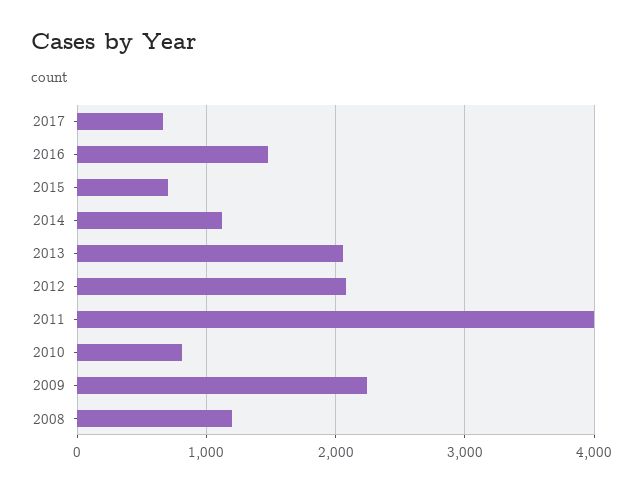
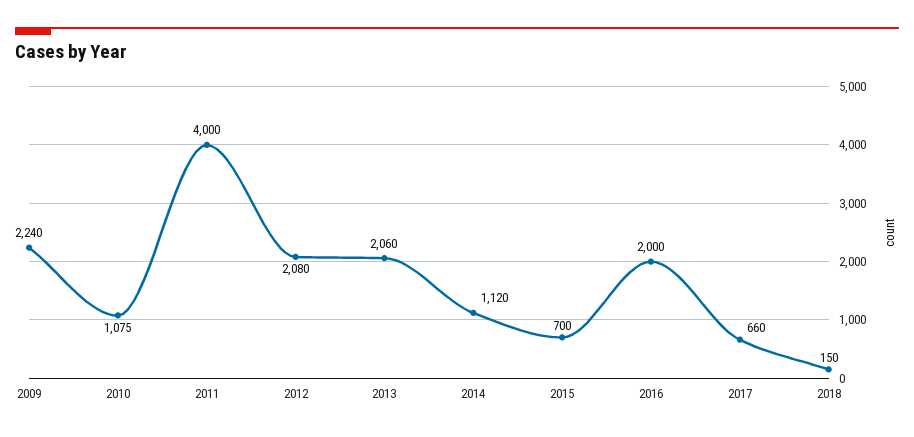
2016: 1500 -> 2000
2010: 800 -> 1075
2008: 1200 -> none
2018: none -> 150

